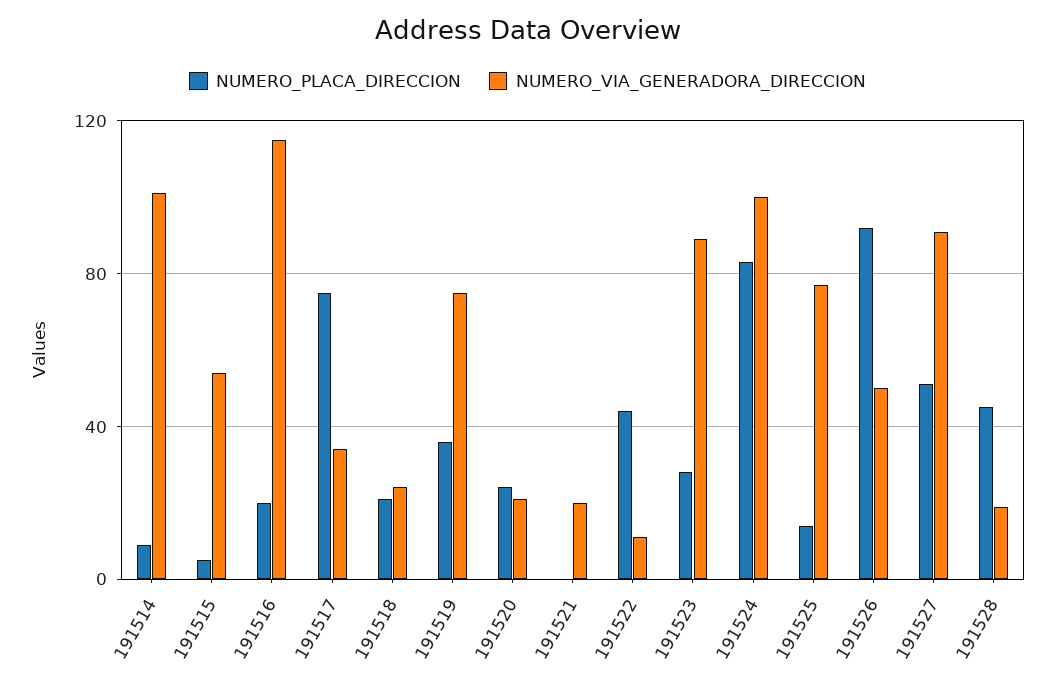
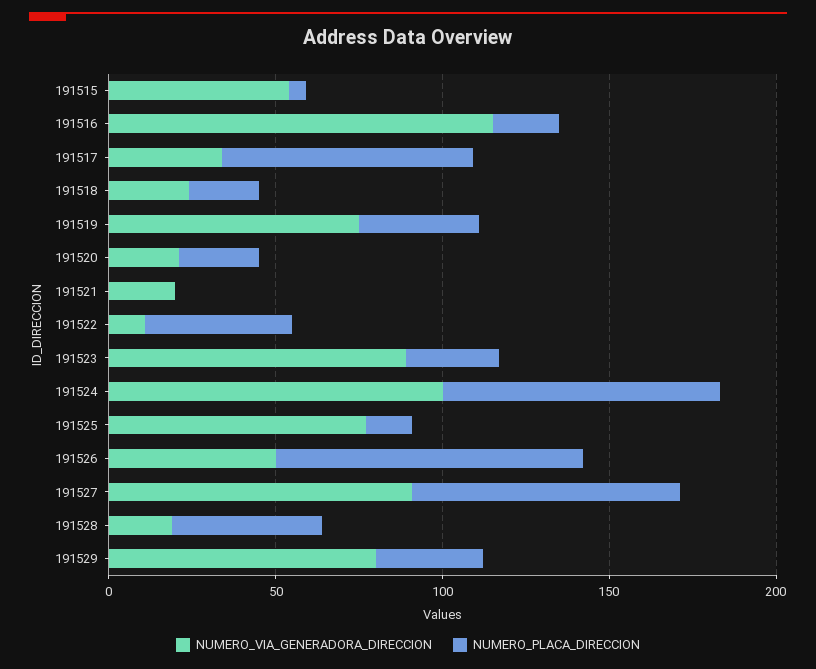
NUMERO_PLACA_DIRECCION, 191514: 10 -> none
NUMERO_VIA_GENERADORA_DIRECCION, 191514: 100 -> none
NUMERO_PLACA_DIRECCION, 191527: 50 -> 80
NUMERO_VIA_GENERADORA_DIRECCION, 191529: none -> 80
NUMERO_PLACA_DIRECCION, 191529: none -> 30

